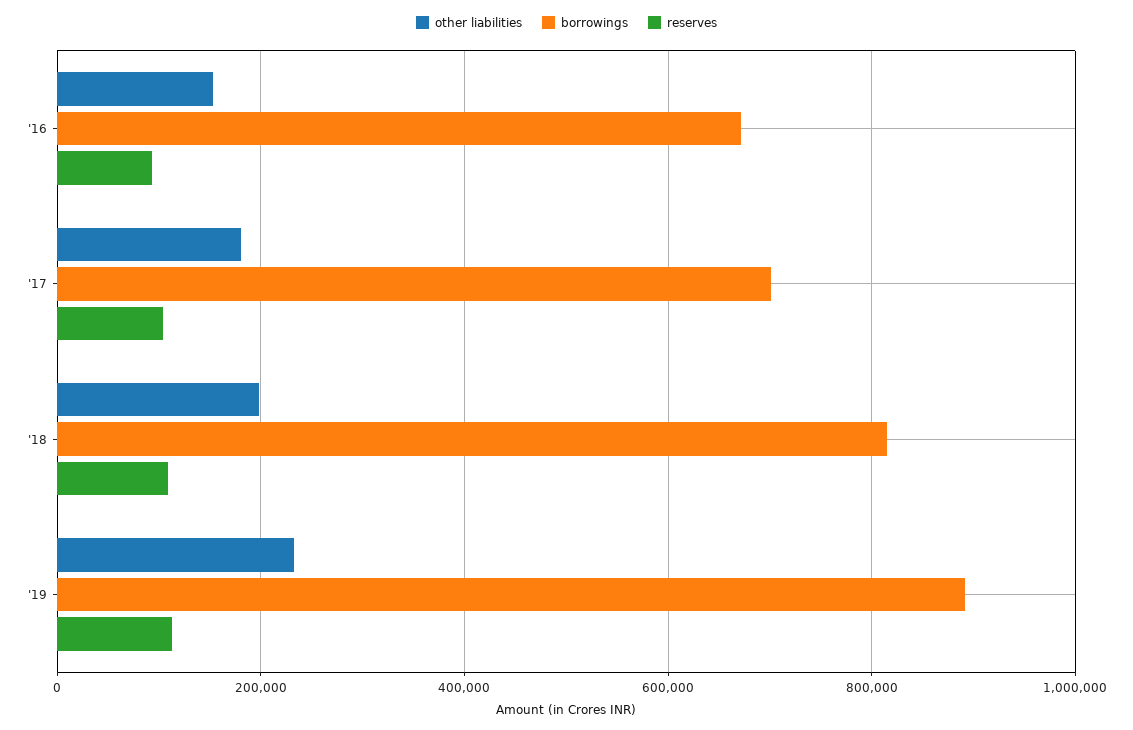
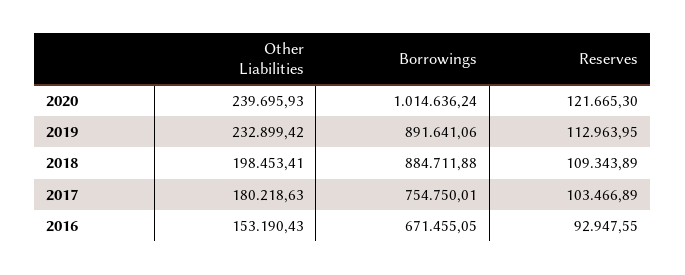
borrowings, '17: 700000 -> 754750.01
borrowings, '18: 820000 -> 884711.88
other liabilities, 2020: none -> 239695.93
borrowings, 2020: none -> 1014636.24
reserves, 2020: none -> 121665.3

